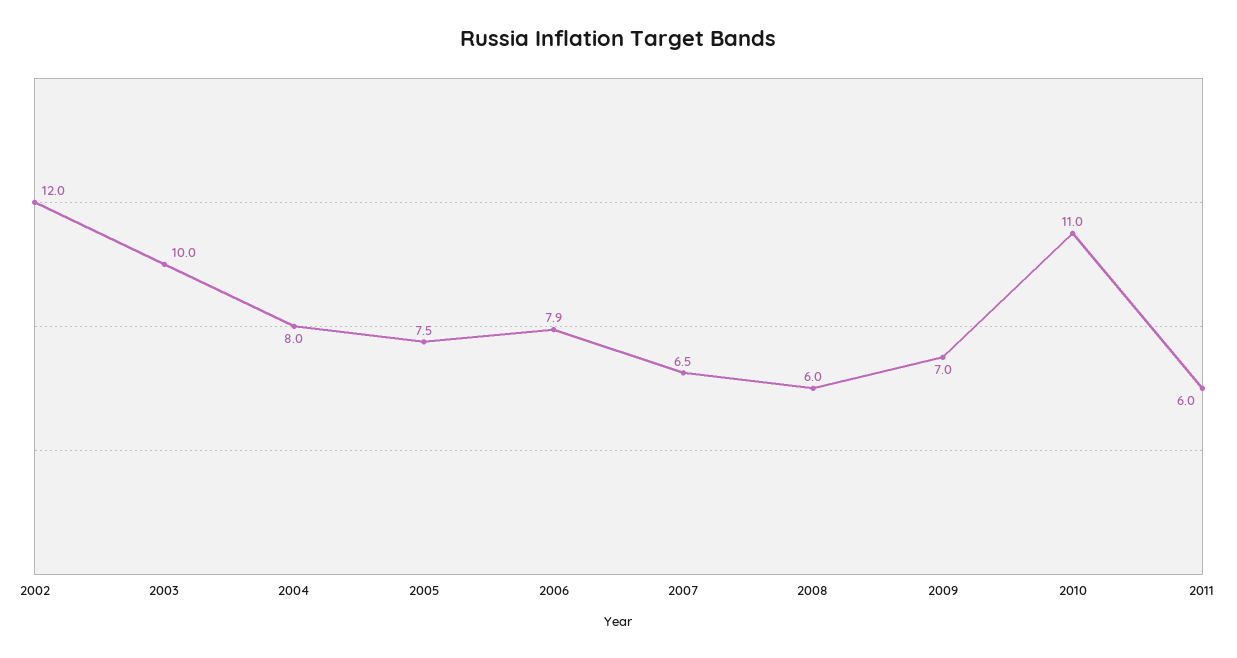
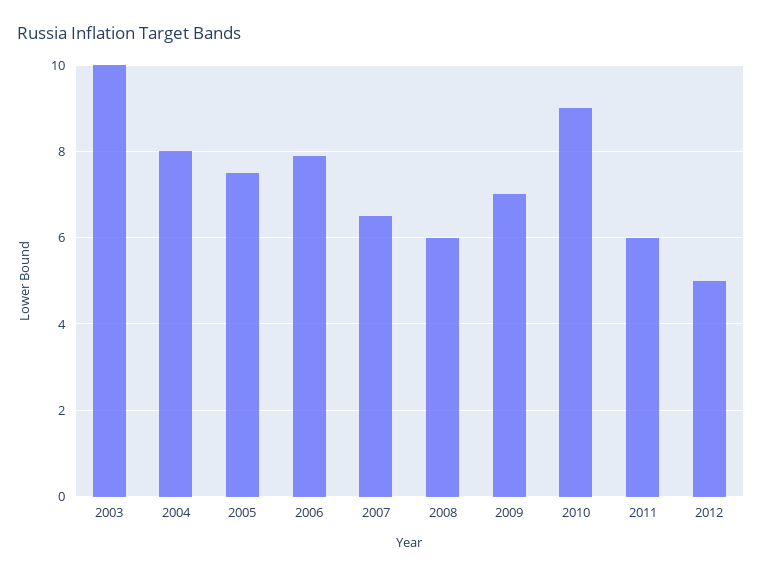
2002: 12 -> none
2010: 11 -> 9
2012: none -> 5

